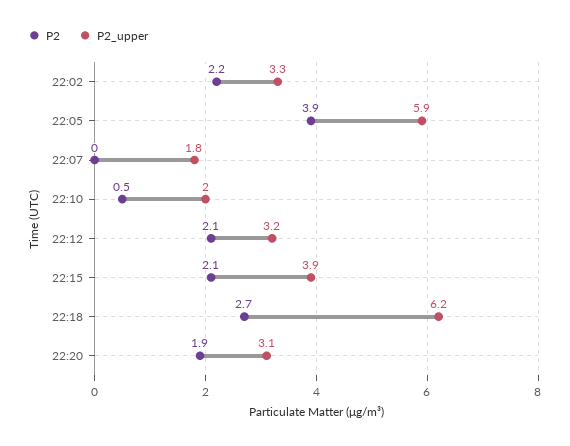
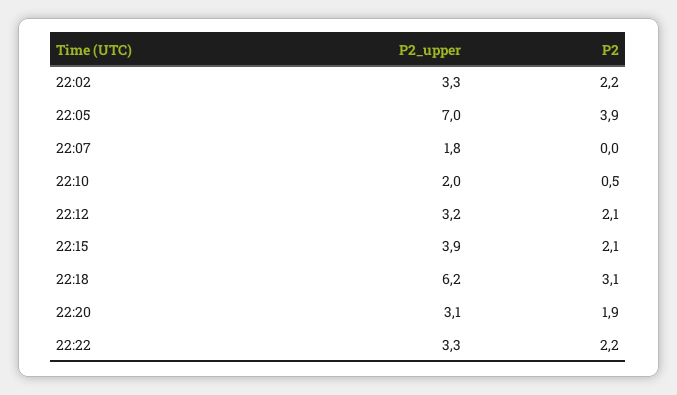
P2_upper, 22:05: 5.9 -> 7
P2, 22:18: 2.7 -> 3.1
P2_upper, 22:22: none -> 3.3
P2, 22:22: none -> 2.2

